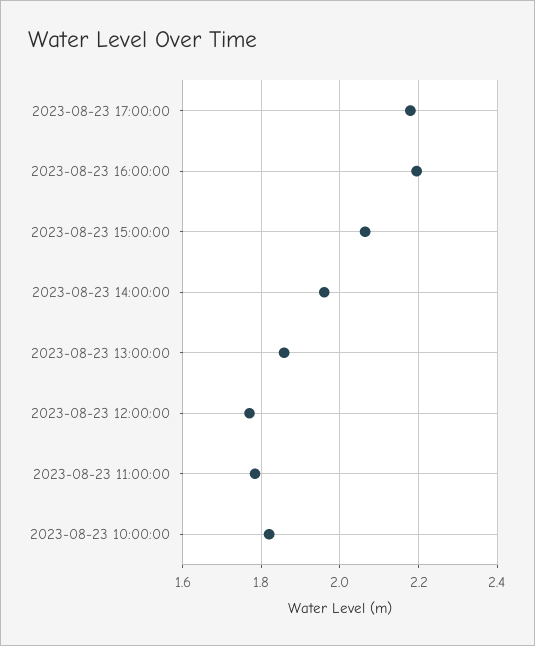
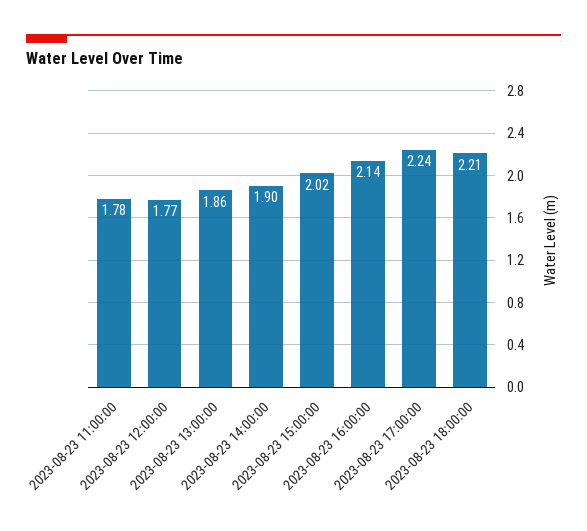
2023-08-23 17:00:00: 2.18 -> 2.24
2023-08-23 16:00:00: 2.2 -> 2.14
2023-08-23 15:00:00: 2.06 -> 2.02
2023-08-23 14:00:00: 1.96 -> 1.9
2023-08-23 10:00:00: 1.82 -> none
2023-08-23 18:00:00: none -> 2.21

